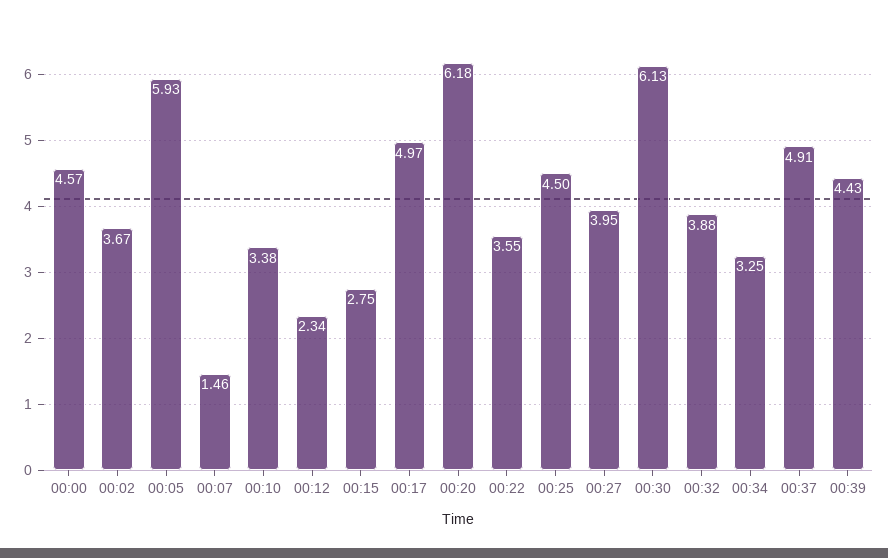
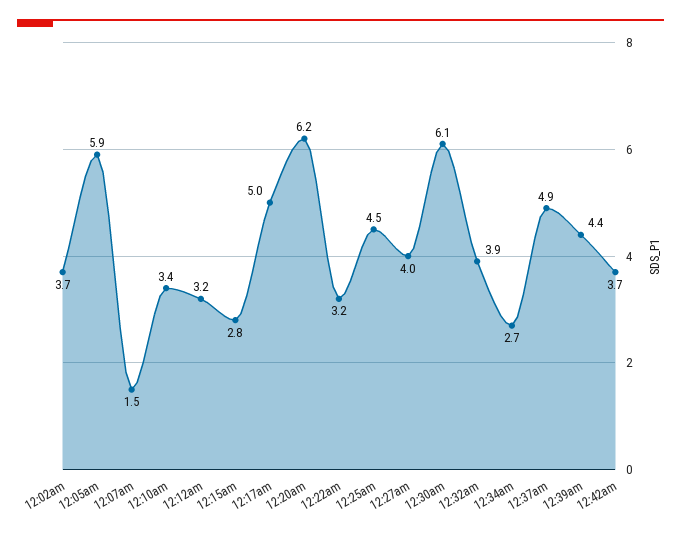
00:00: 4.57 -> none
00:12: 2.34 -> 3.2
00:22: 3.55 -> 3.2
00:34: 3.25 -> 2.7
12:42am: none -> 3.7

